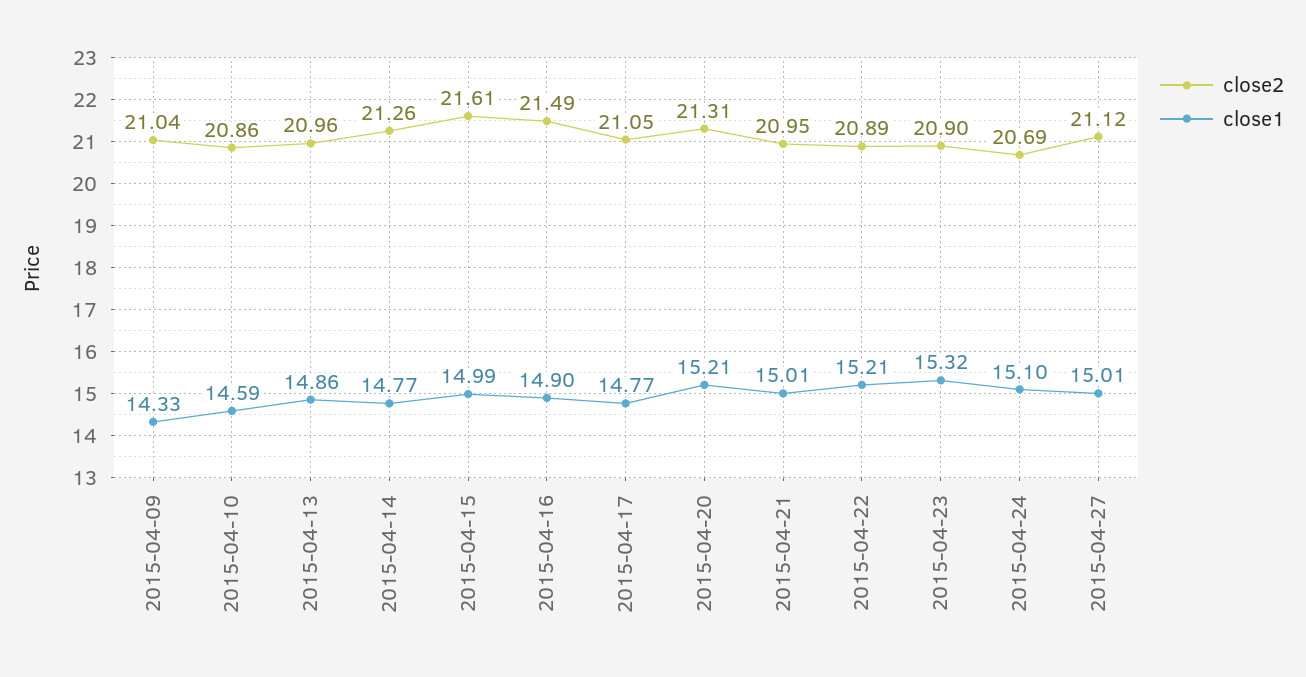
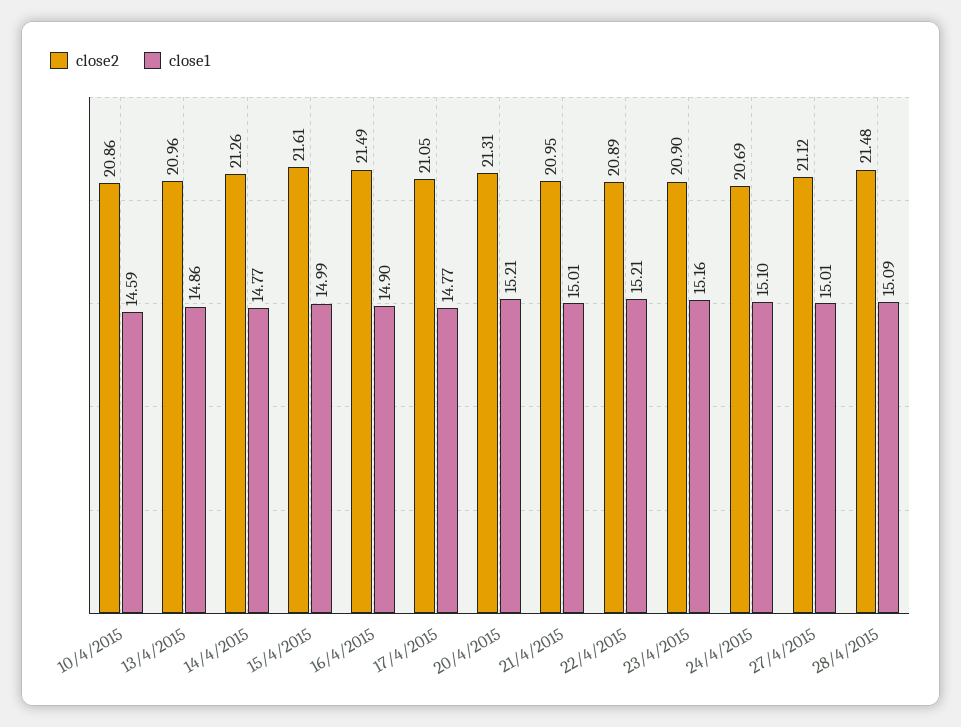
close2, 2015-04-09: 21.04 -> none
close1, 2015-04-09: 14.33 -> none
close1, 2015-04-23: 15.32 -> 15.16
close2, 28/4/2015: none -> 21.48
close1, 28/4/2015: none -> 15.09

